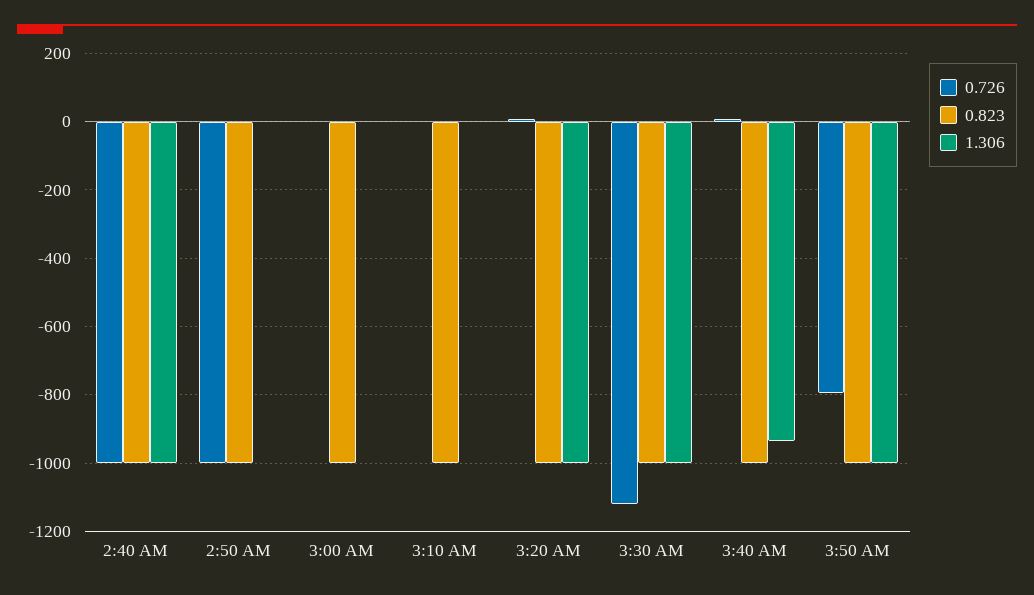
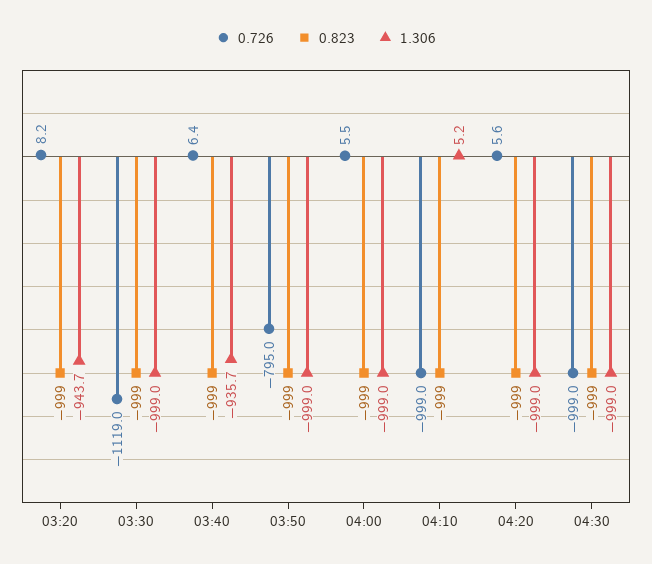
0.726, 2:40 AM: -1000 -> none
0.823, 2:40 AM: -1000 -> none
1.306, 2:40 AM: -1000 -> none
0.726, 2:50 AM: -1000 -> none
0.823, 2:50 AM: -1000 -> none
1.306, 2:50 AM: 0 -> none
0.726, 3:00 AM: 0 -> none
0.823, 3:00 AM: -1000 -> none
1.306, 3:00 AM: 0 -> none
0.726, 3:10 AM: 0 -> none
0.823, 3:10 AM: -1000 -> none
1.306, 3:10 AM: 0 -> none
1.306, 3:20 AM: -1000 -> -943.7
0.726, 04:00: none -> 5.5
0.823, 04:00: none -> -999
1.306, 04:00: none -> -999
0.726, 04:10: none -> -999
0.823, 04:10: none -> -999
1.306, 04:10: none -> 5.2
0.726, 04:20: none -> 5.6
0.823, 04:20: none -> -999
1.306, 04:20: none -> -999
0.726, 04:30: none -> -999
0.823, 04:30: none -> -999
1.306, 04:30: none -> -999

